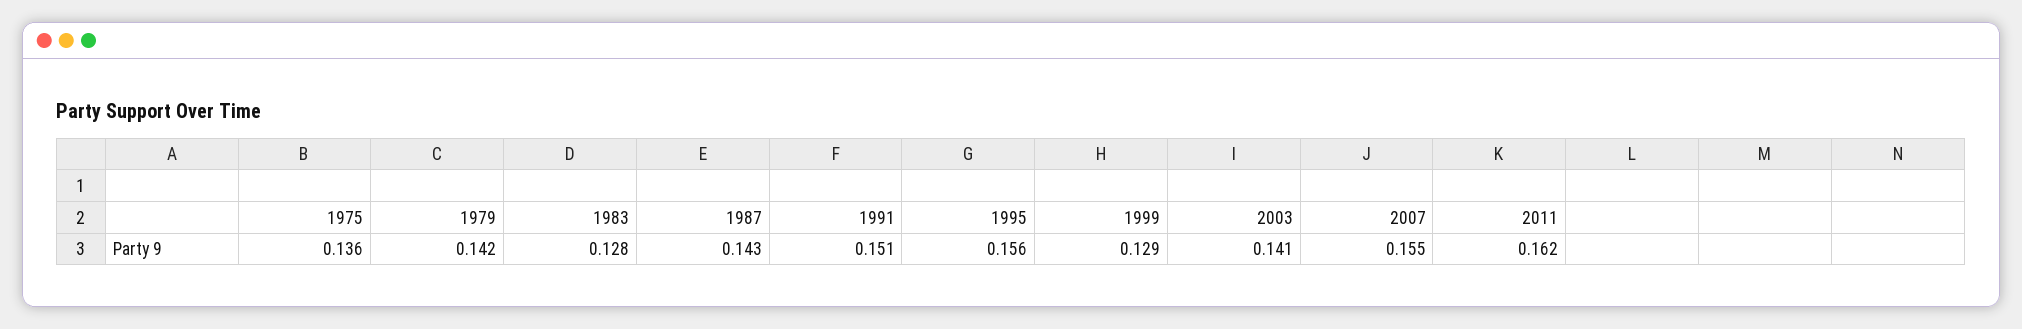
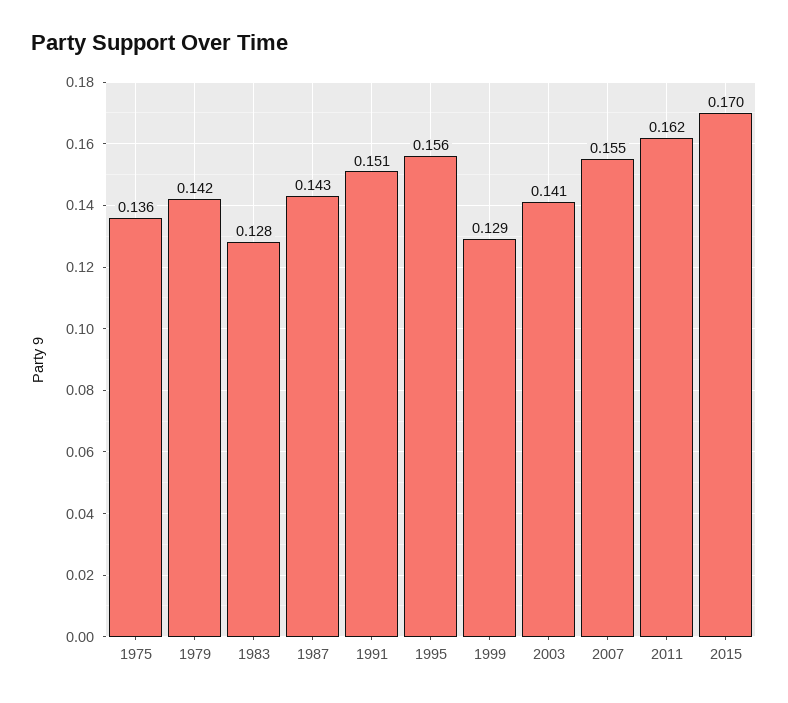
2015: none -> 0.17

